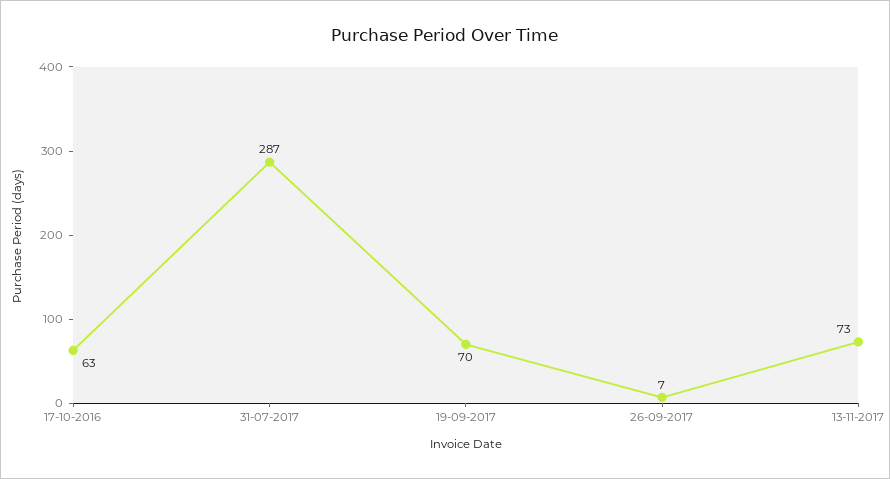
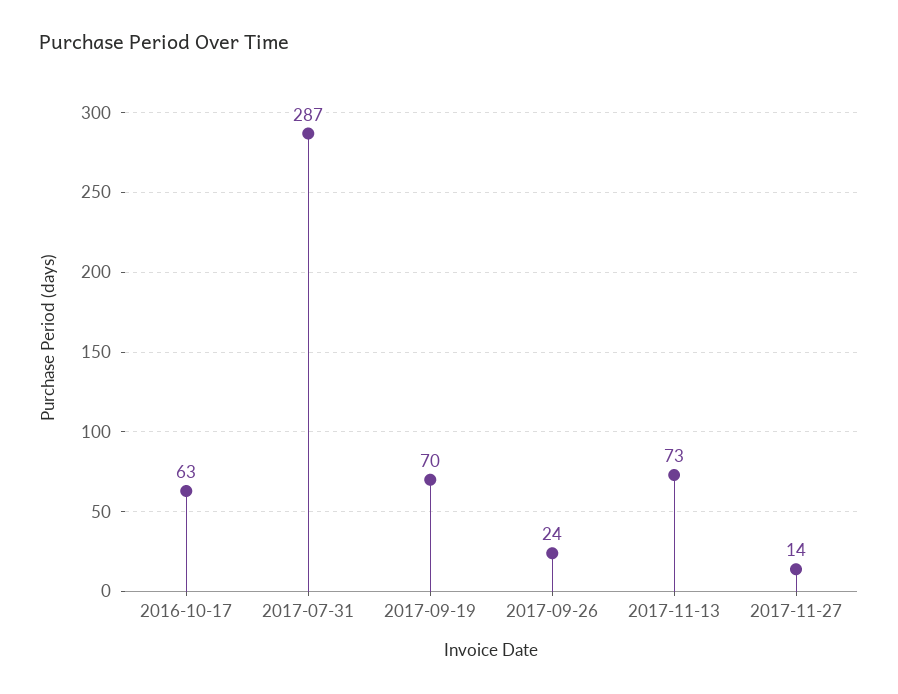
26-09-2017: 7 -> 24
2017-11-27: none -> 14

